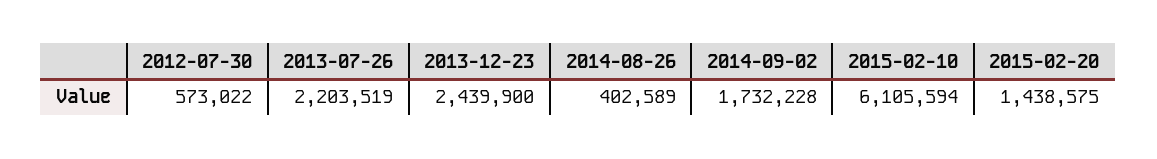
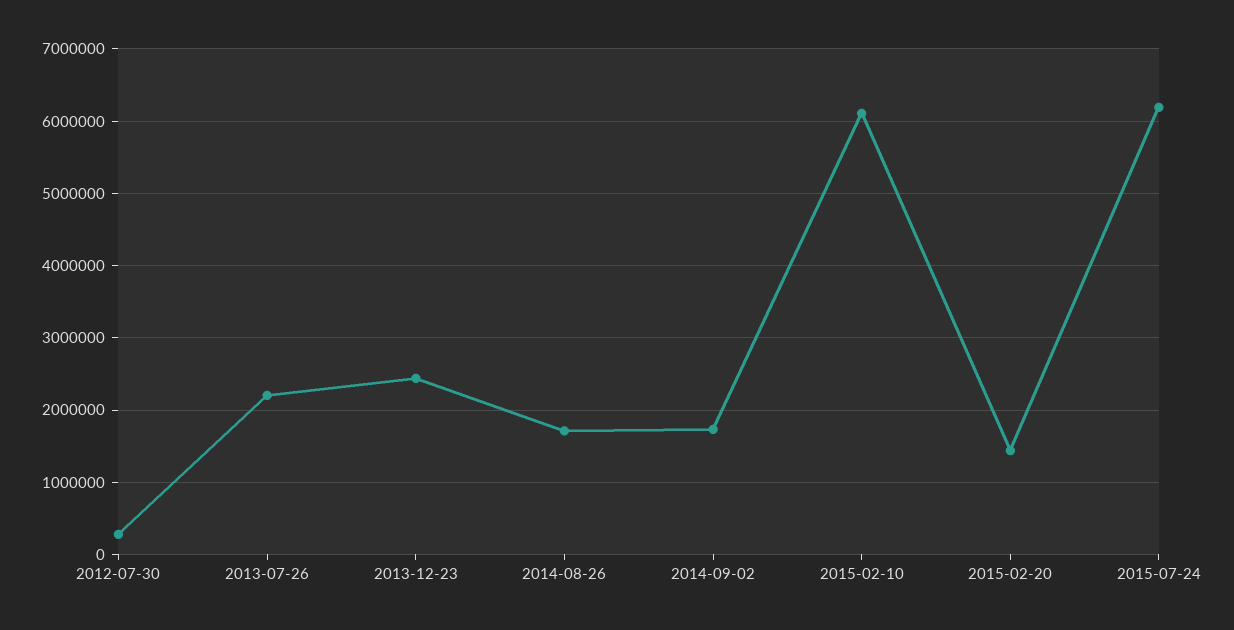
2012-07-30: 573022 -> 300000
2014-08-26: 402589 -> 1700000
2015-07-24: none -> 6200000

